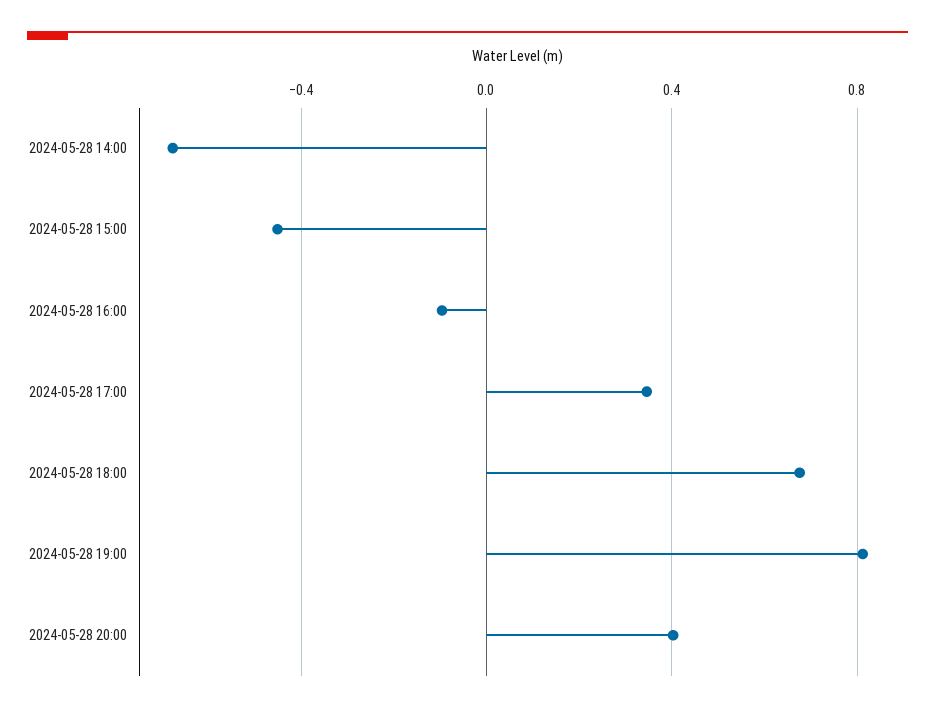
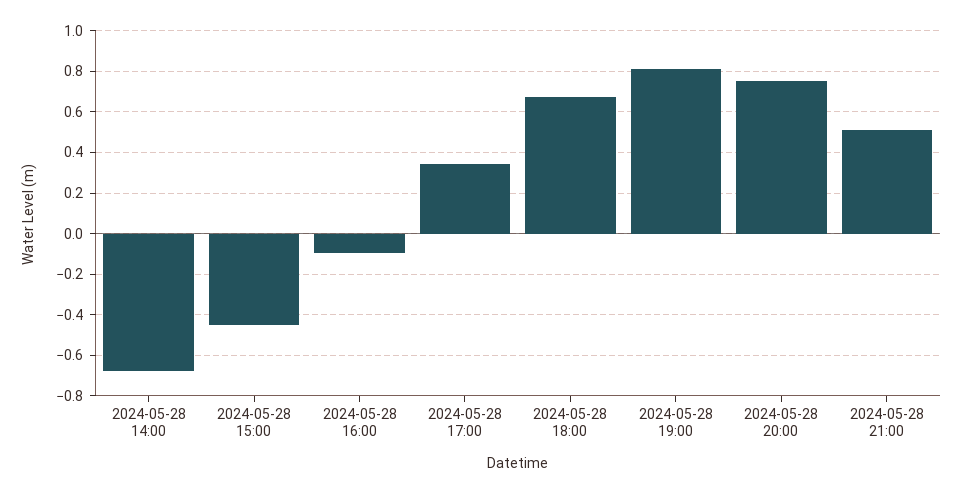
2024-05-28 20:00: 0.4 -> 0.75
2024-05-28 21:00: none -> 0.5

